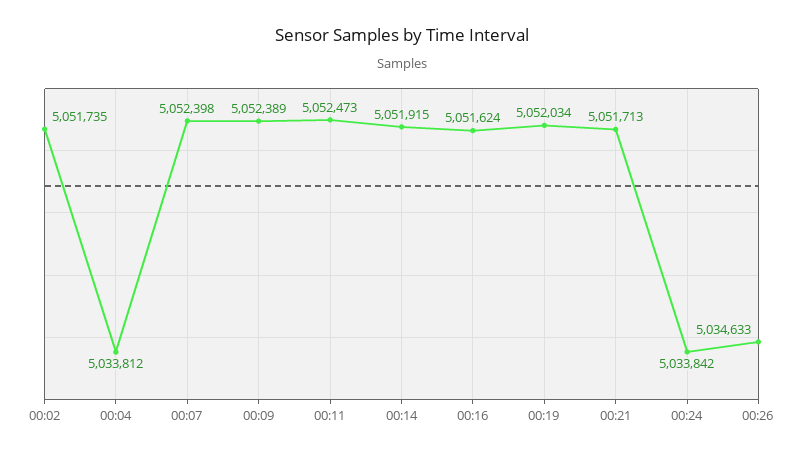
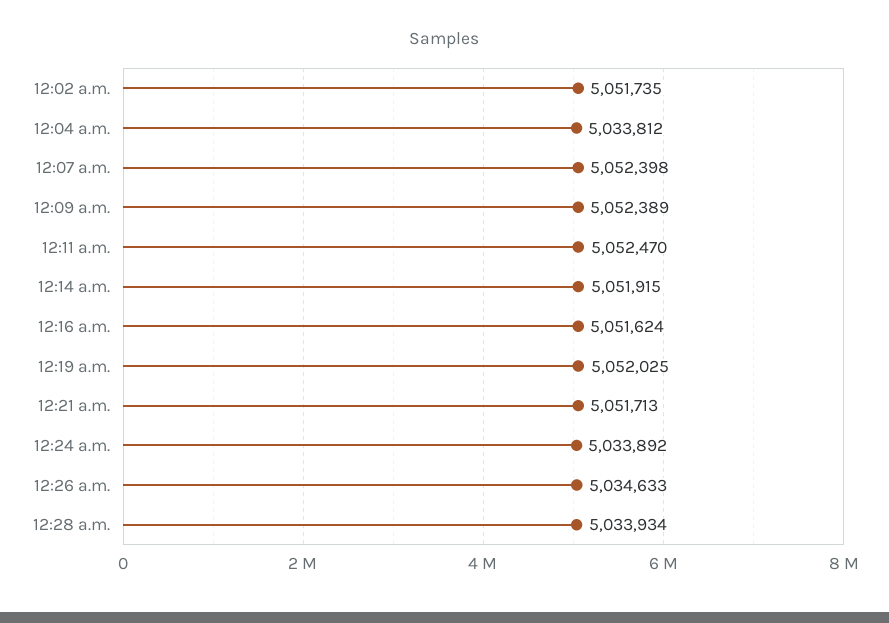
00:11: 5052473 -> 5052470
00:19: 5052034 -> 5052025
00:24: 5033842 -> 5033892
12:28 a.m.: none -> 5033934

